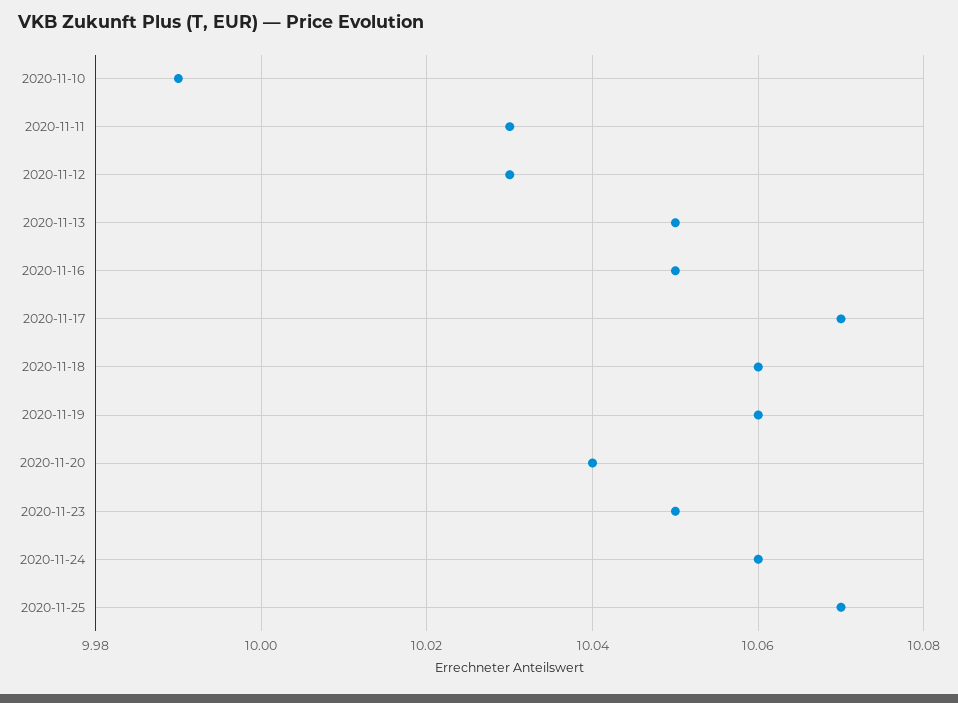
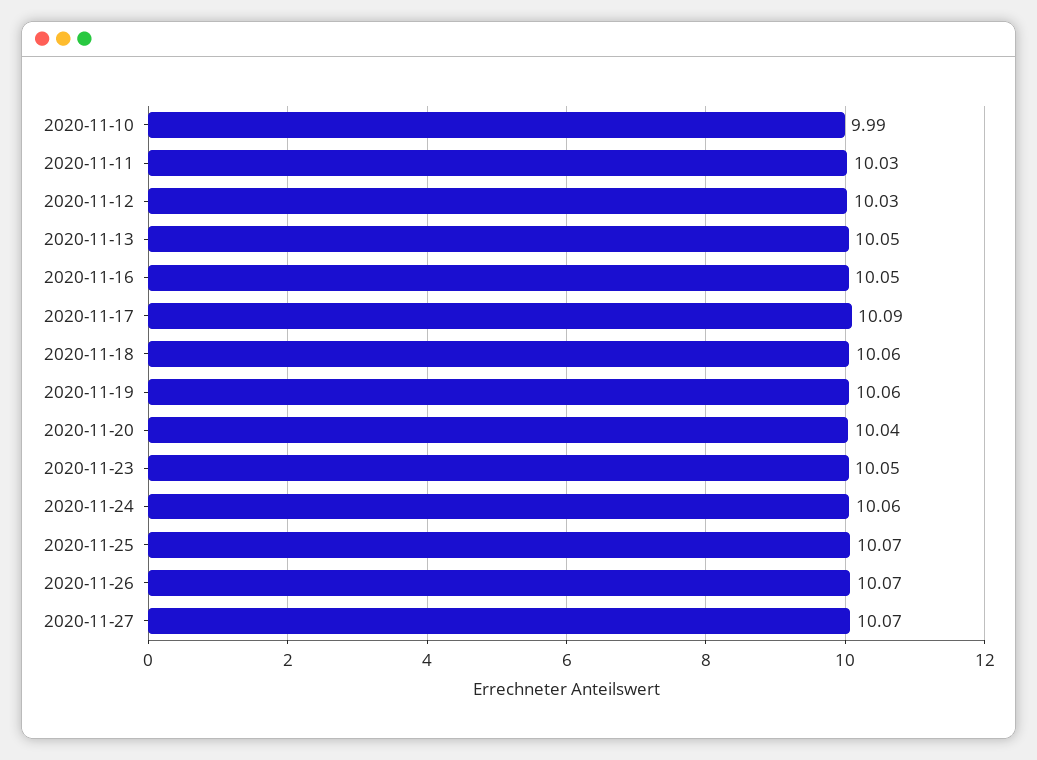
2020-11-17: 10.07 -> 10.09
2020-11-26: none -> 10.07
2020-11-27: none -> 10.07

